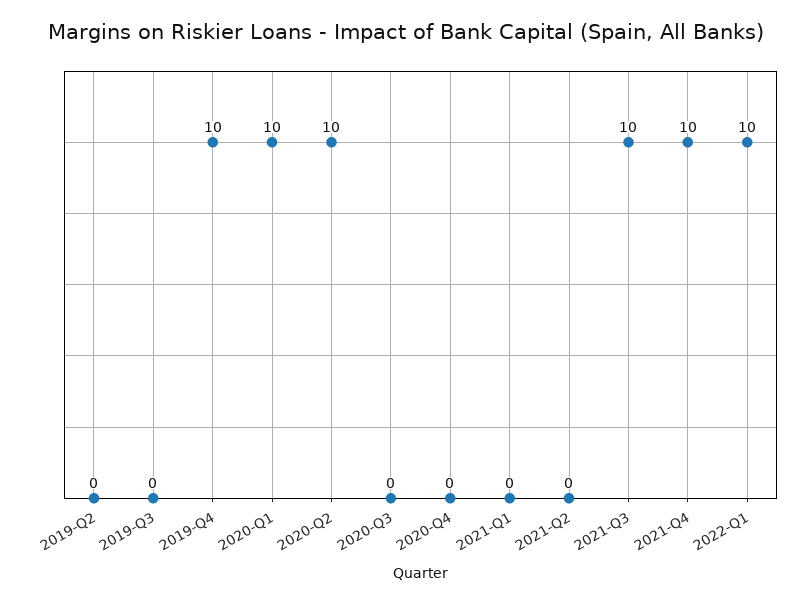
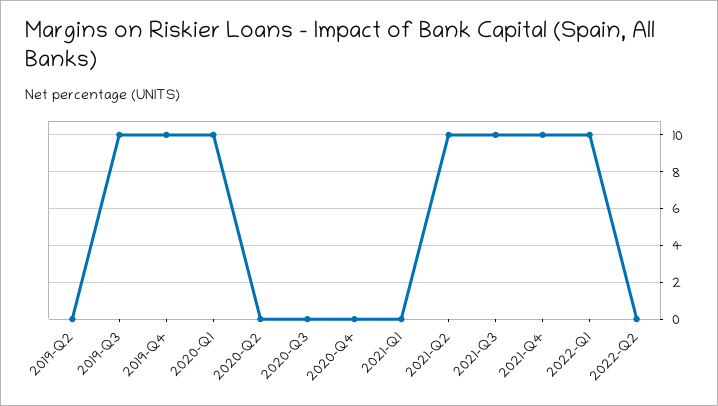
2019-Q3: 0 -> 10
2020-Q2: 10 -> 0
2021-Q2: 0 -> 10
2022-Q2: none -> 0

